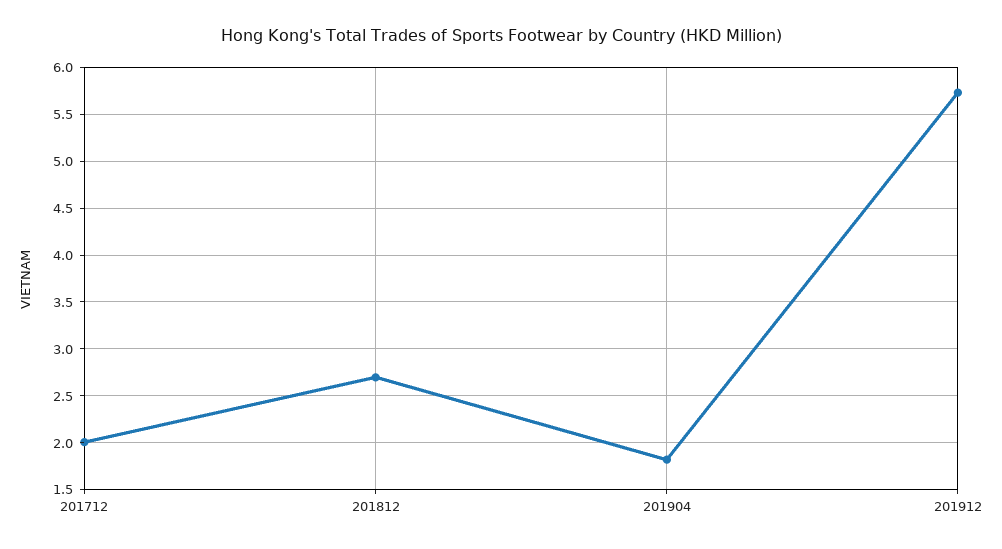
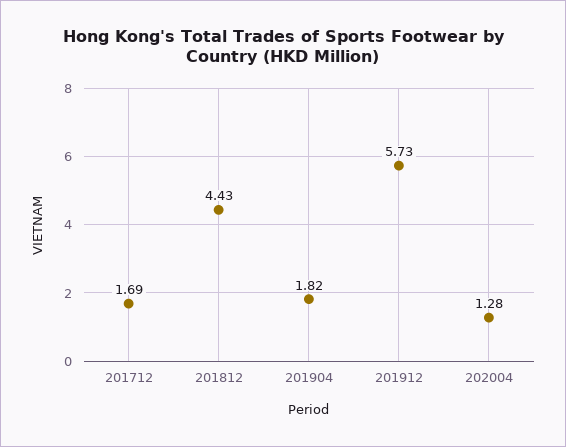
201712: 2 -> 1.69
201812: 2.7 -> 4.43
202004: none -> 1.28

